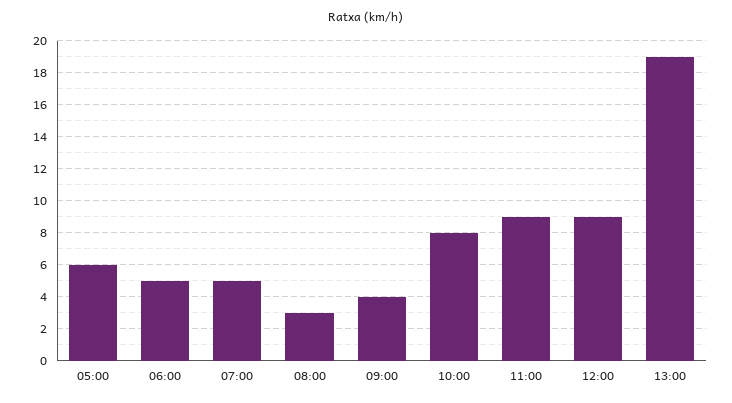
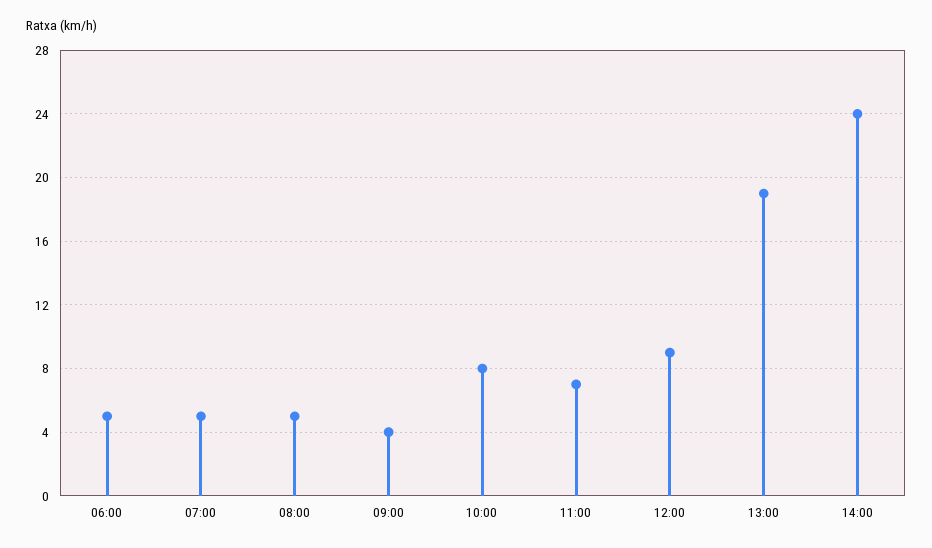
05:00: 6 -> none
08:00: 3 -> 5
11:00: 9 -> 7
14:00: none -> 24

